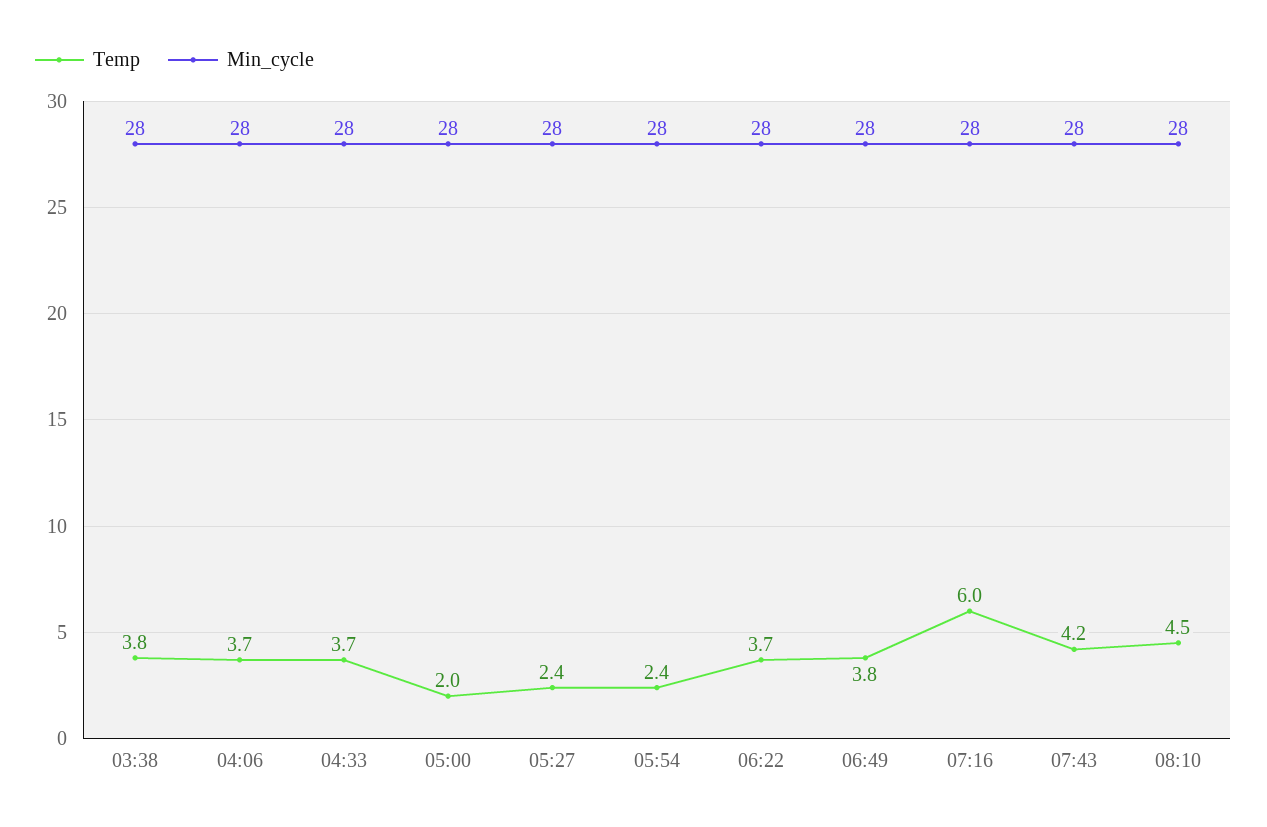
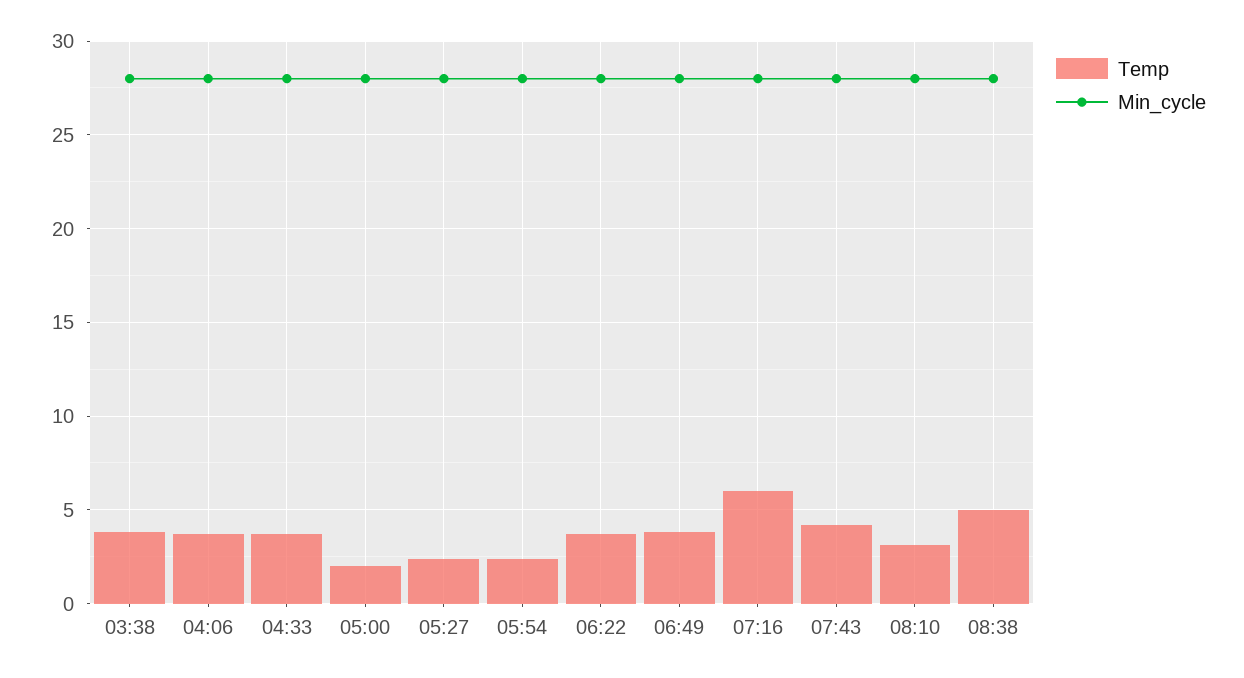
Temp, 08:10: 4.5 -> 3
Temp, 08:38: none -> 5
Min_cycle, 08:38: none -> 28

